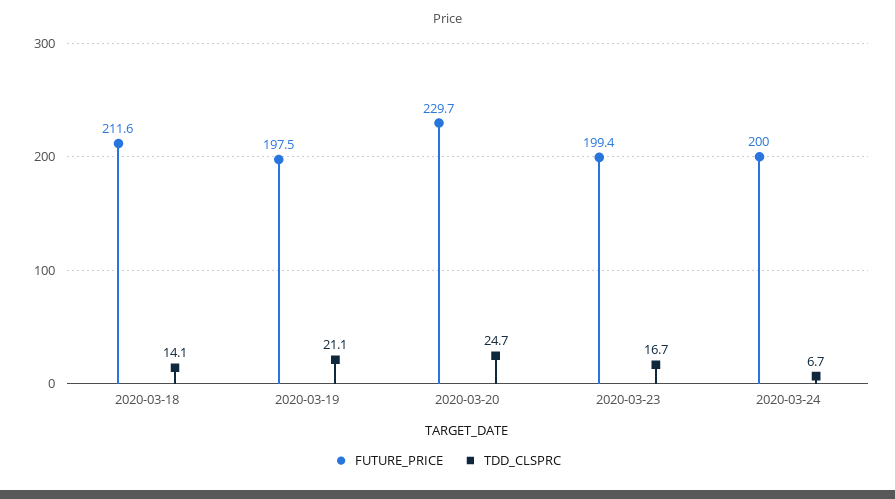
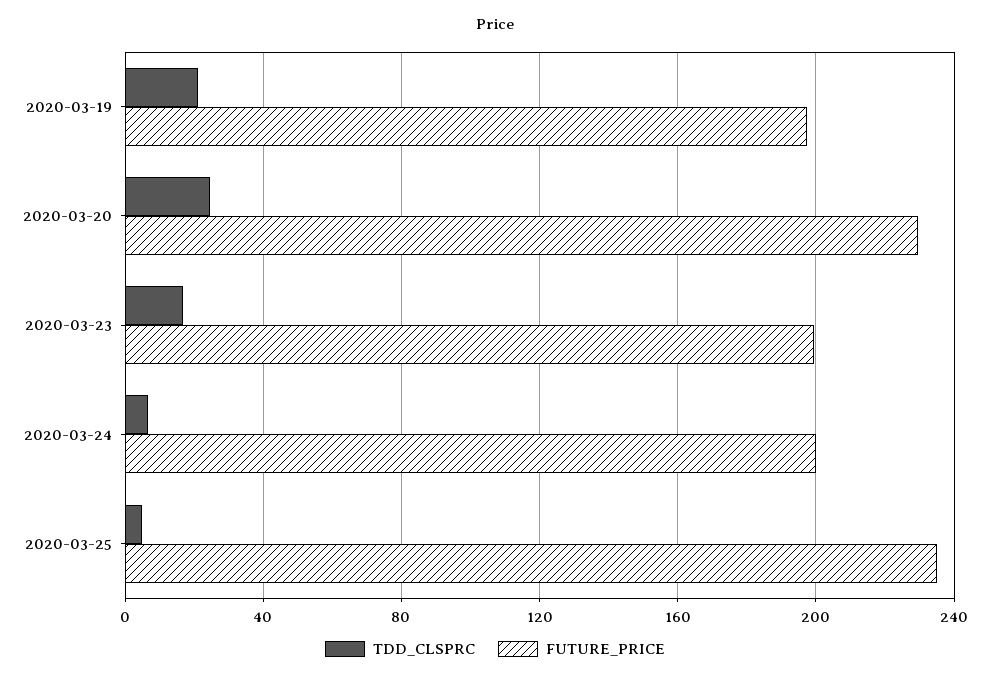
FUTURE_PRICE, 2020-03-18: 211.6 -> none
TDD_CLSPRC, 2020-03-18: 14.1 -> none
TDD_CLSPRC, 2020-03-25: none -> 5
FUTURE_PRICE, 2020-03-25: none -> 235

